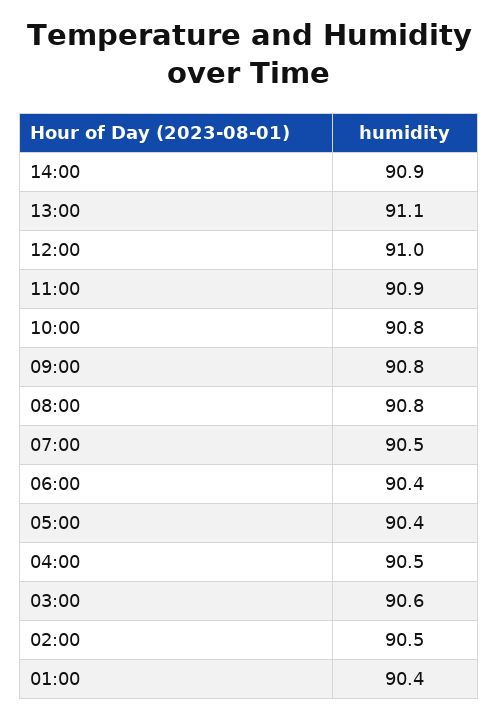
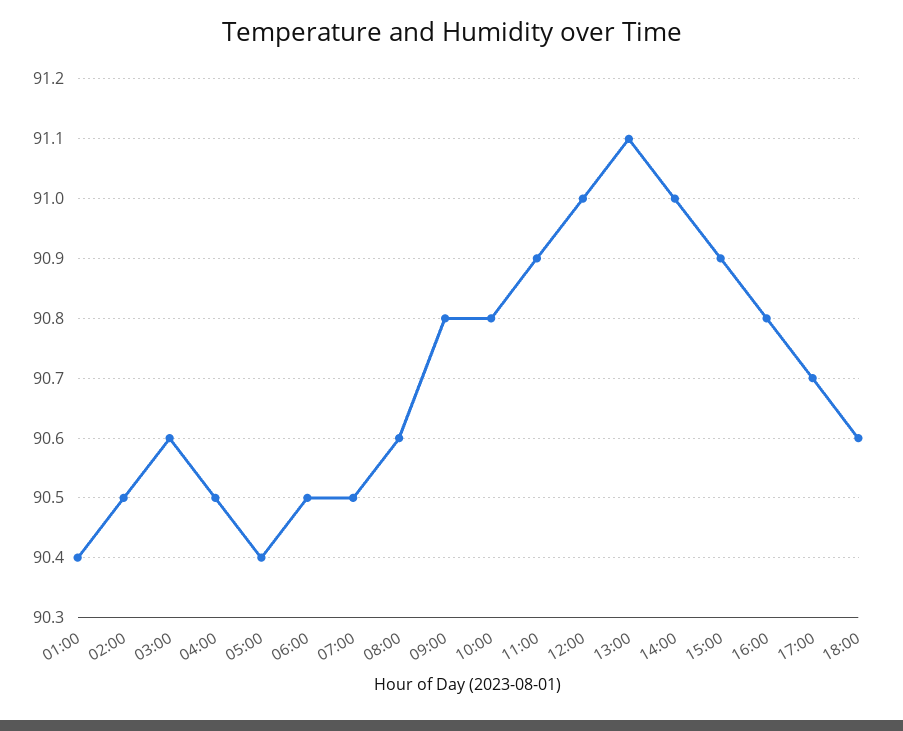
14:00: 90.9 -> 91
08:00: 90.8 -> 90.6
06:00: 90.4 -> 90.5
15:00: none -> 90.9
16:00: none -> 90.8
17:00: none -> 90.7
18:00: none -> 90.6

